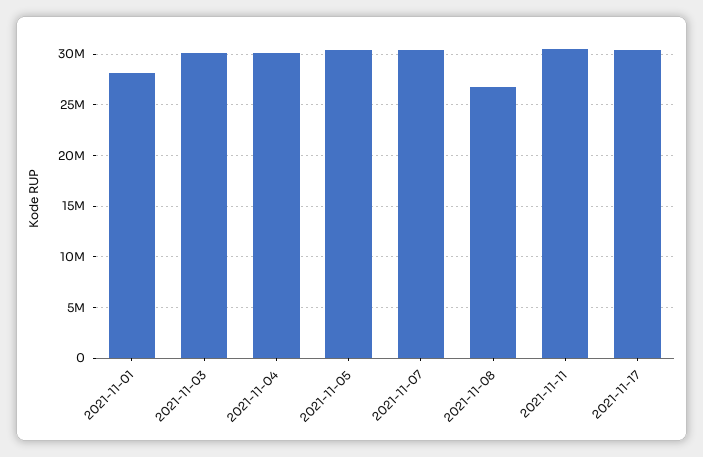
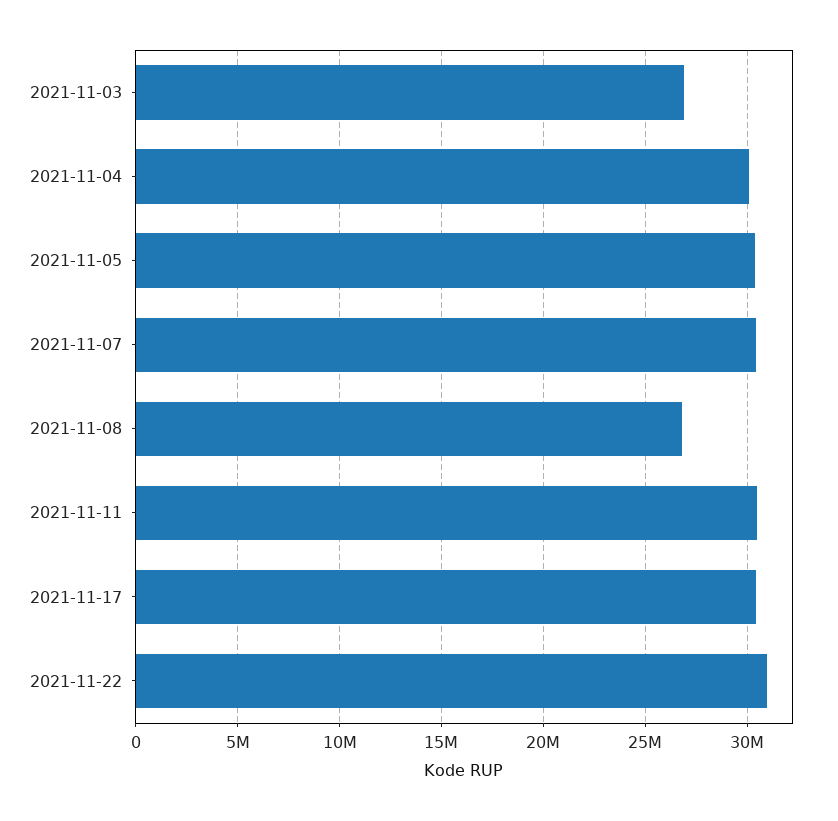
2021-11-01: 28000000 -> none
2021-11-03: 30000000 -> 27000000
2021-11-22: none -> 31000000

